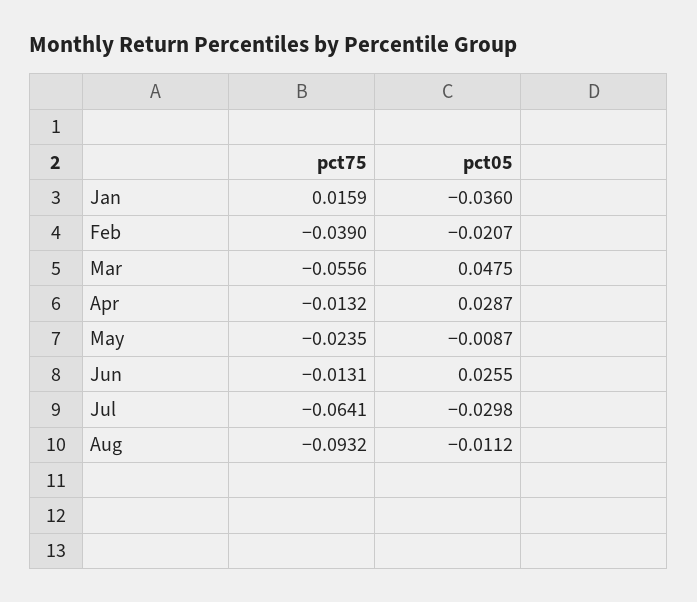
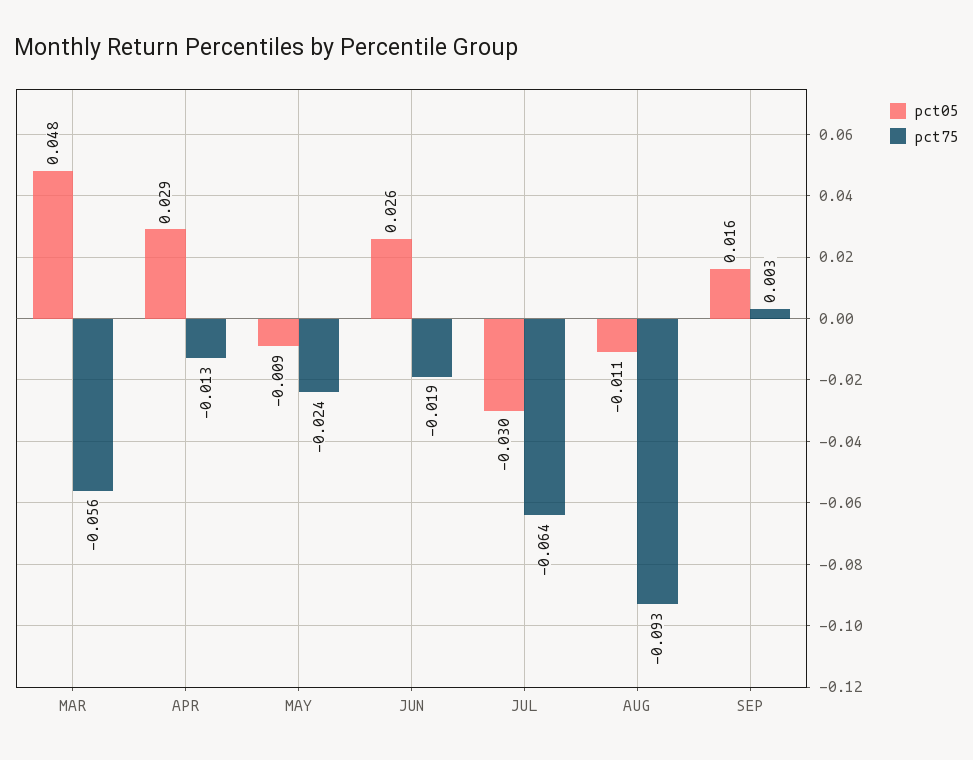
pct75, Jan: 0.0159 -> none
pct05, Jan: -0.036 -> none
pct75, Feb: -0.039 -> none
pct05, Feb: -0.0207 -> none
pct75, Jun: -0.0131 -> -0.019
pct05, SEP: none -> 0.016
pct75, SEP: none -> 0.003

